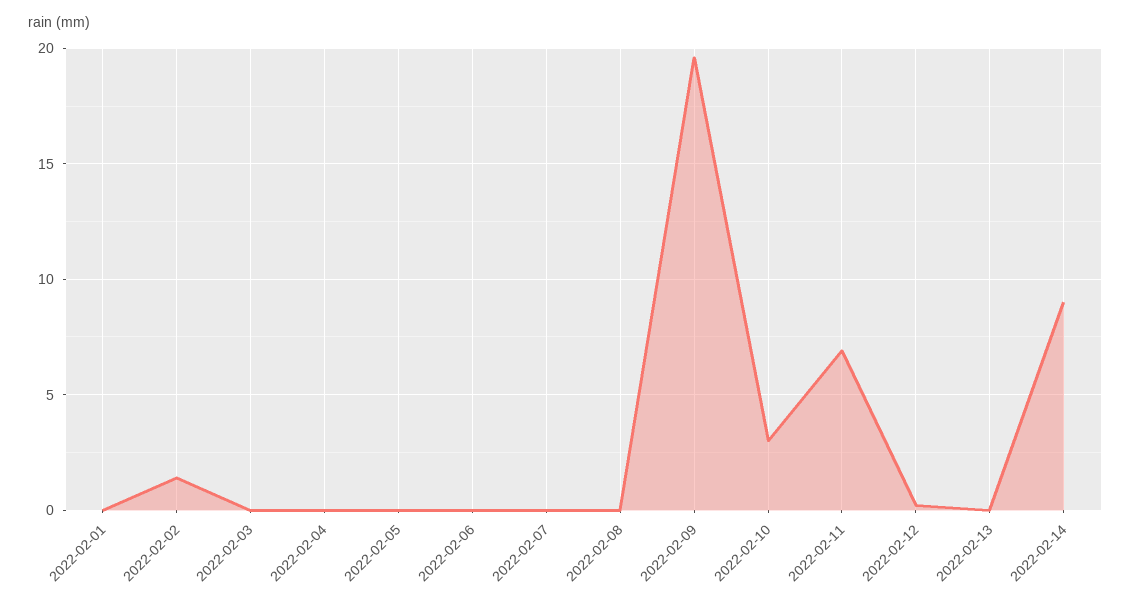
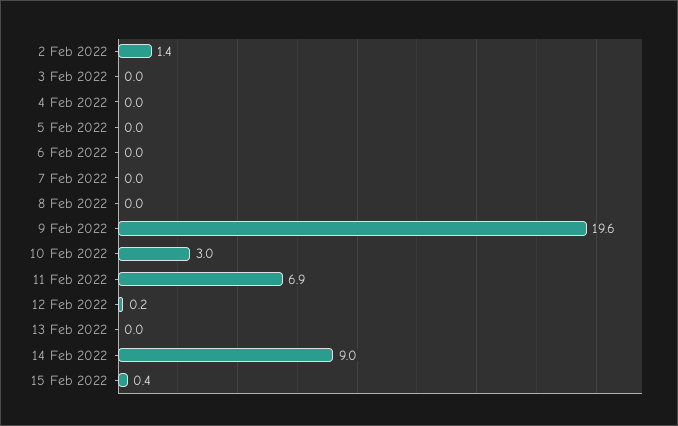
2022-02-01: 0 -> none
15 Feb 2022: none -> 0.4

